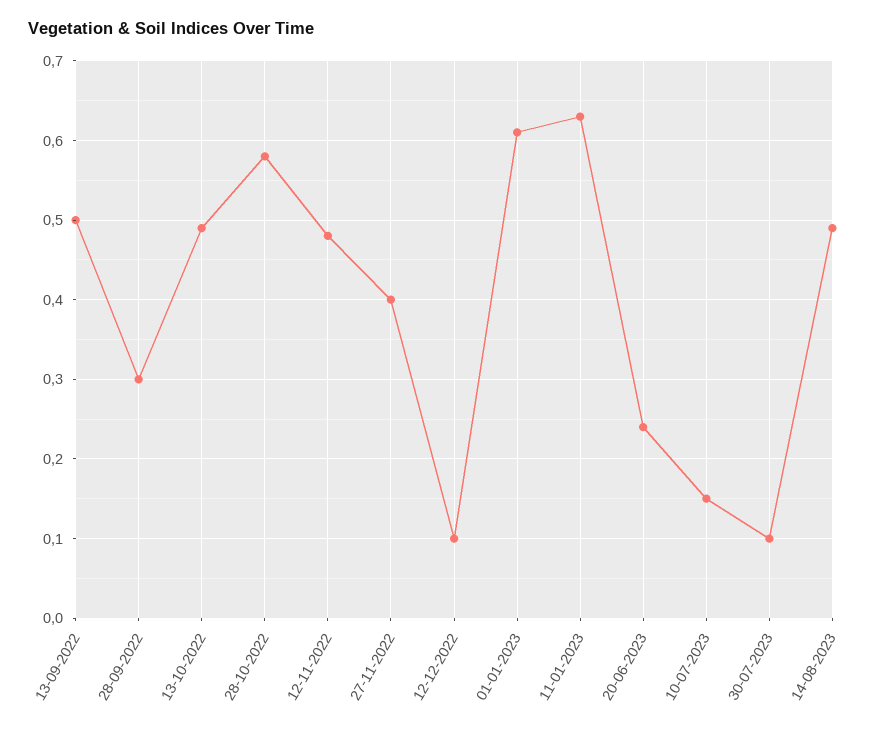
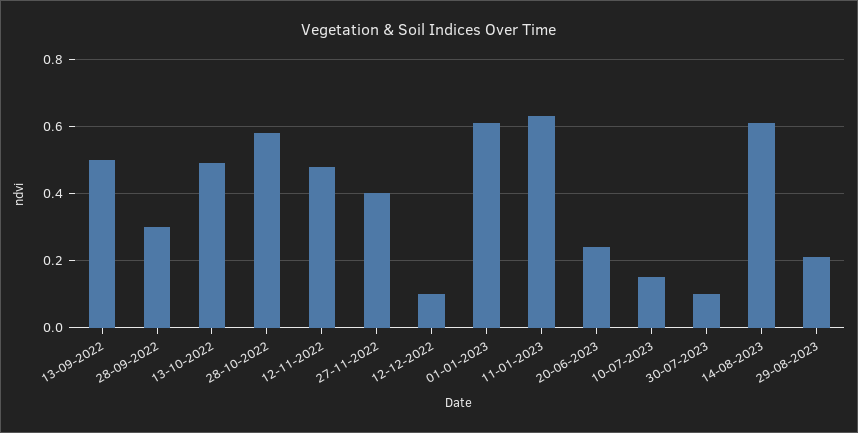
14-08-2023: 0.49 -> 0.6
29-08-2023: none -> 0.2

